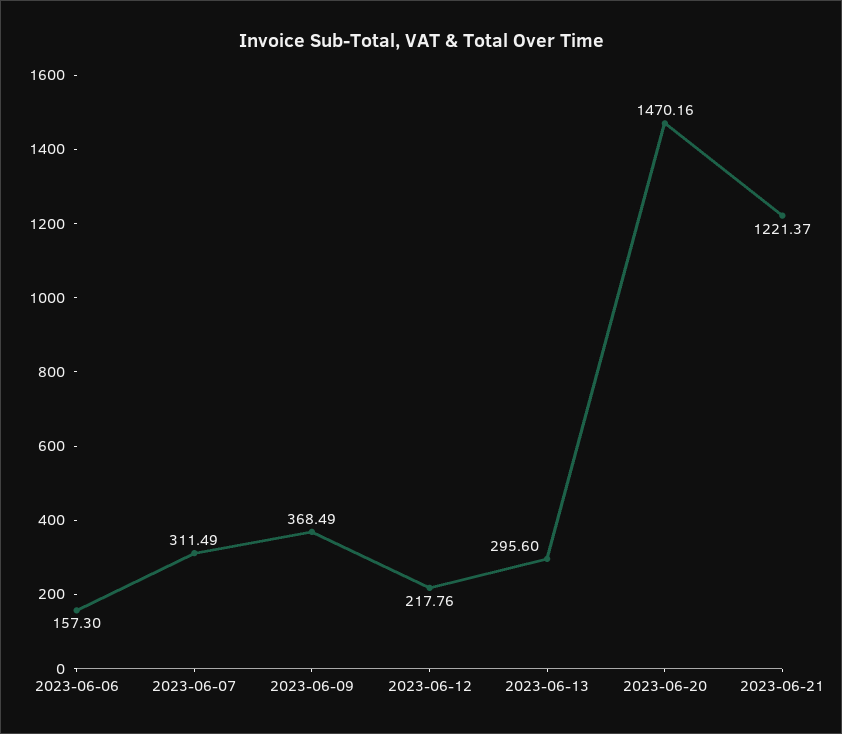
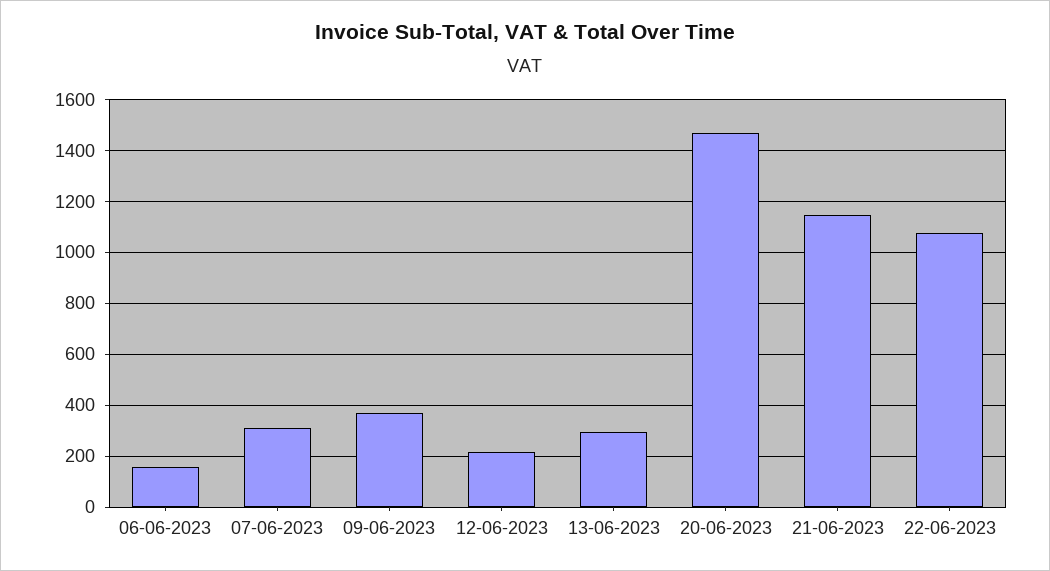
2023-06-21: 1221.37 -> 1150
22-06-2023: none -> 1075

